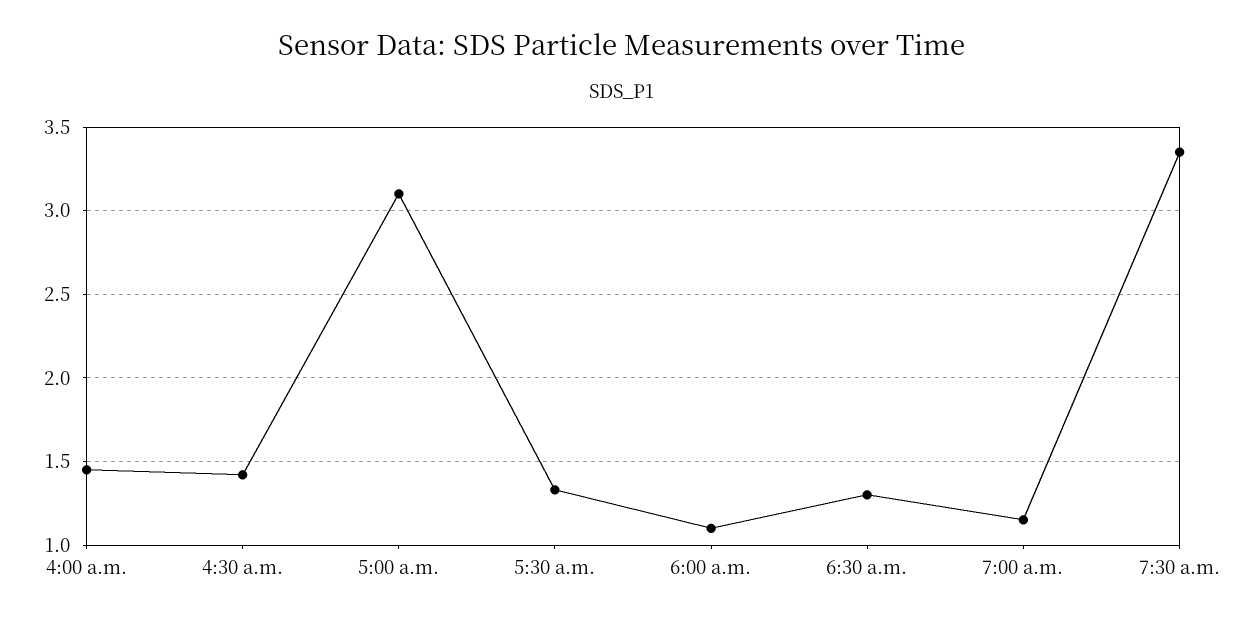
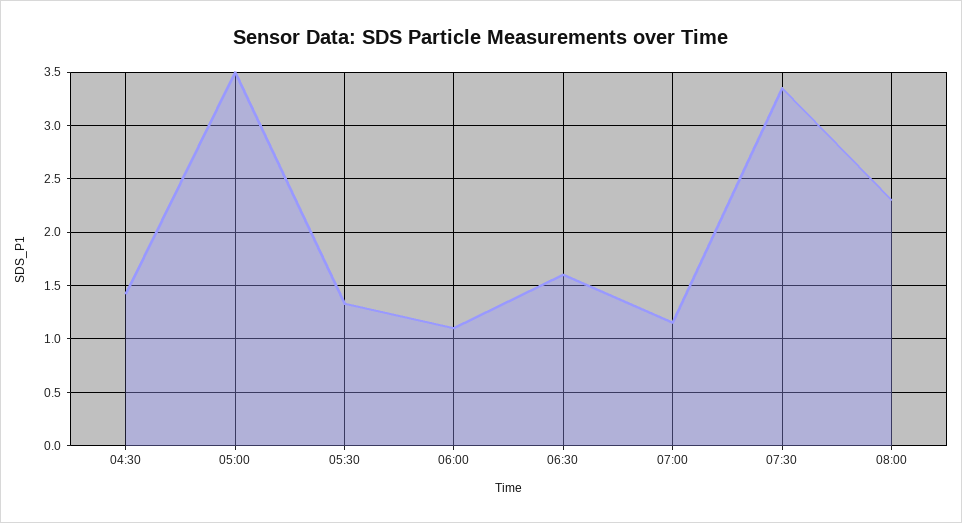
4:00 a.m.: 1.45 -> none
5:00 a.m.: 3.1 -> 3.5
6:30 a.m.: 1.3 -> 1.6
08:00: none -> 2.3

